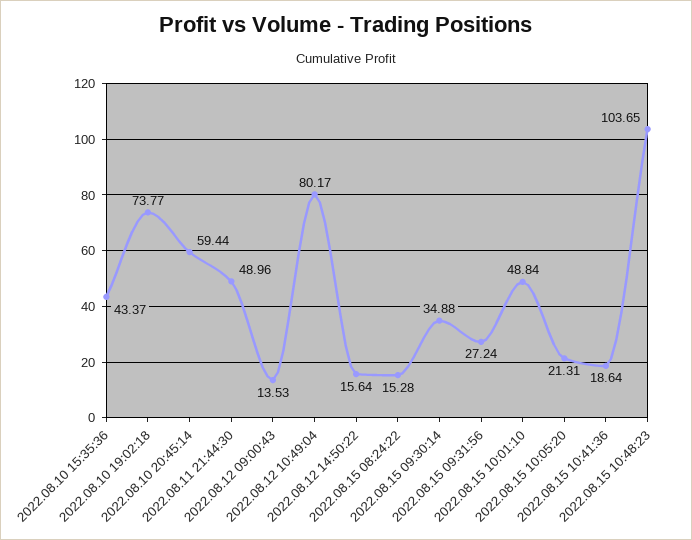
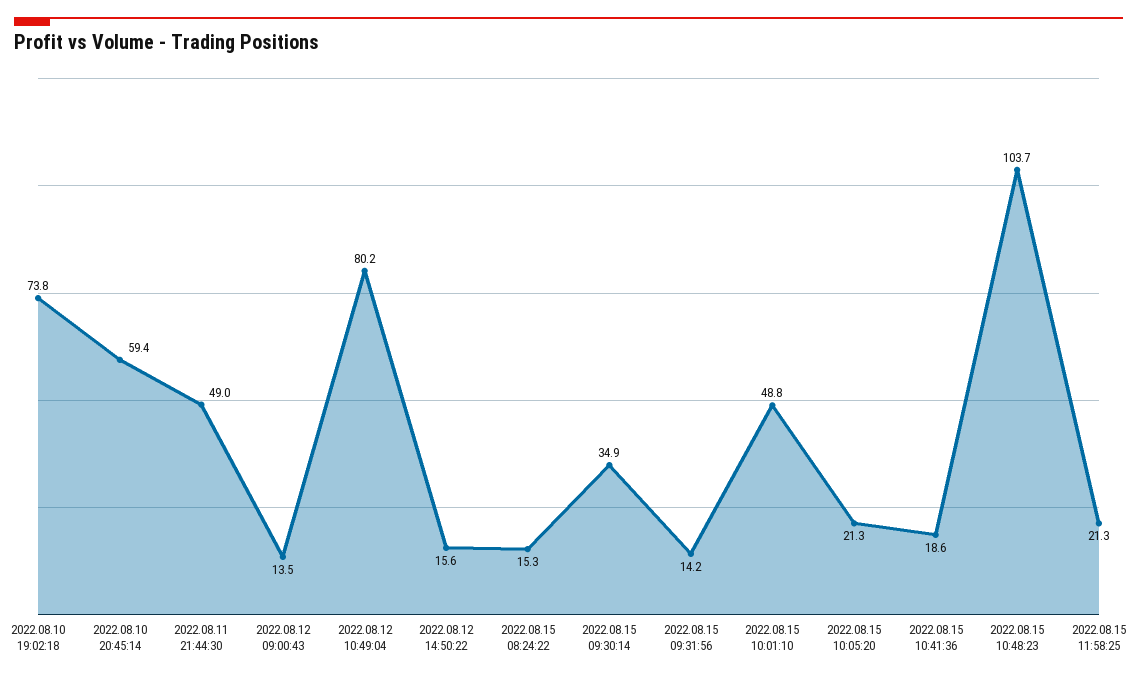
2022.08.10 15:35:36: 43.37 -> none
2022.08.15 09:31:56: 27.24 -> 14.2
2022.08.15 11:58:25: none -> 21.3

